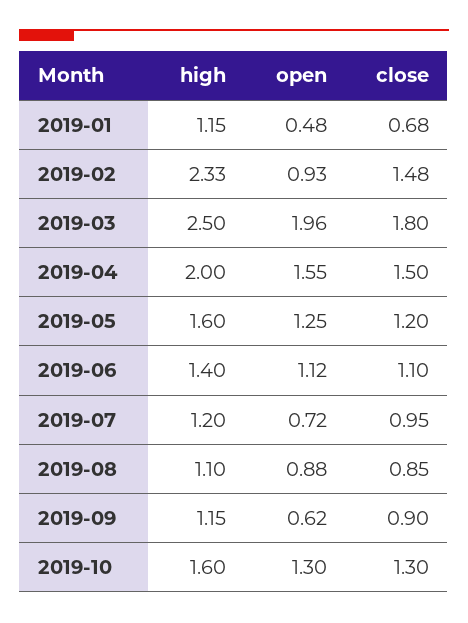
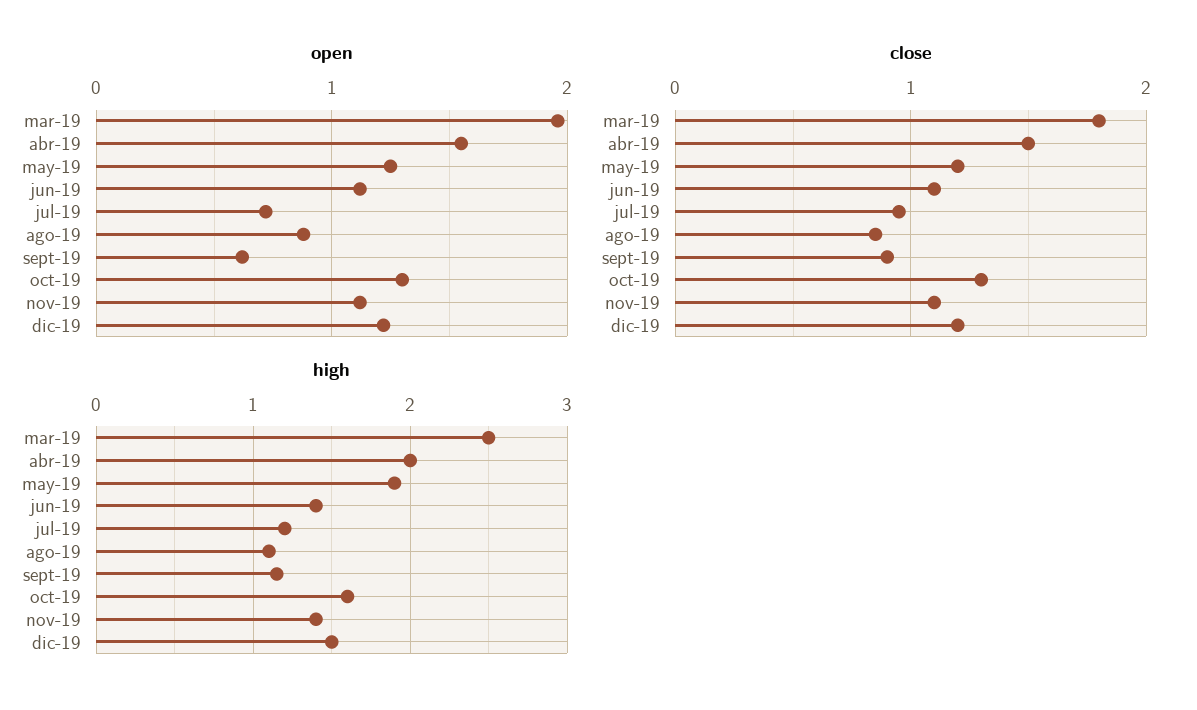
high, 2019-01: 1.15 -> none
open, 2019-01: 0.48 -> none
close, 2019-01: 0.68 -> none
high, 2019-02: 2.33 -> none
open, 2019-02: 0.93 -> none
close, 2019-02: 1.48 -> none
high, 2019-05: 1.6 -> 1.9
open, nov-19: none -> 1.1
open, dic-19: none -> 1.2
close, nov-19: none -> 1.1
close, dic-19: none -> 1.2
high, nov-19: none -> 1.4
high, dic-19: none -> 1.5

